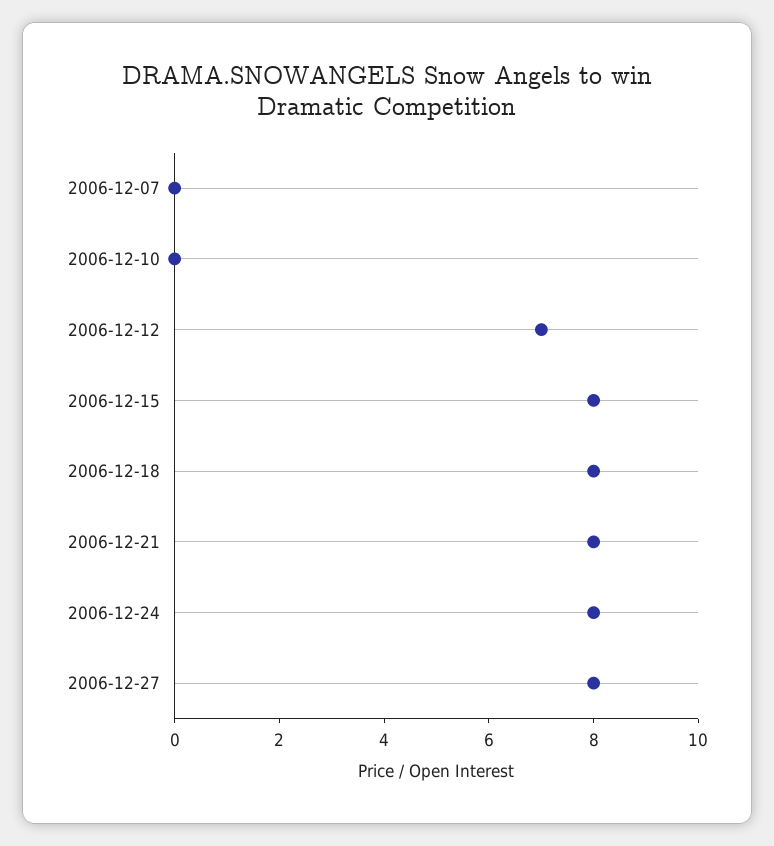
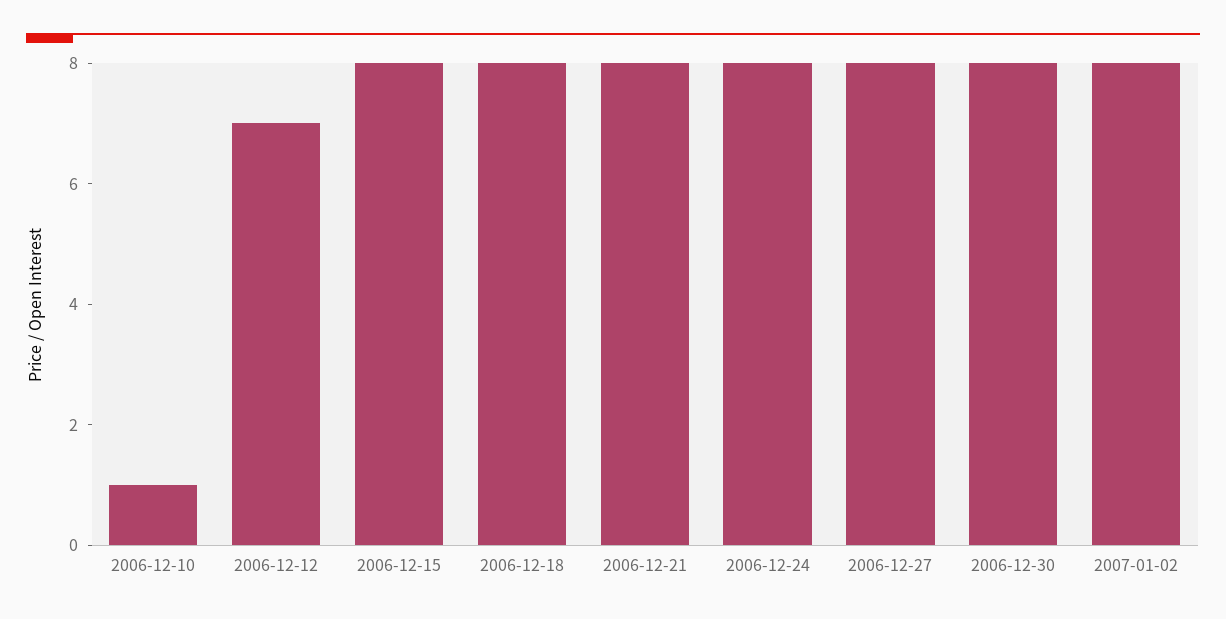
2006-12-07: 0 -> none
2006-12-10: 0 -> 1
2006-12-30: none -> 8
2007-01-02: none -> 8

